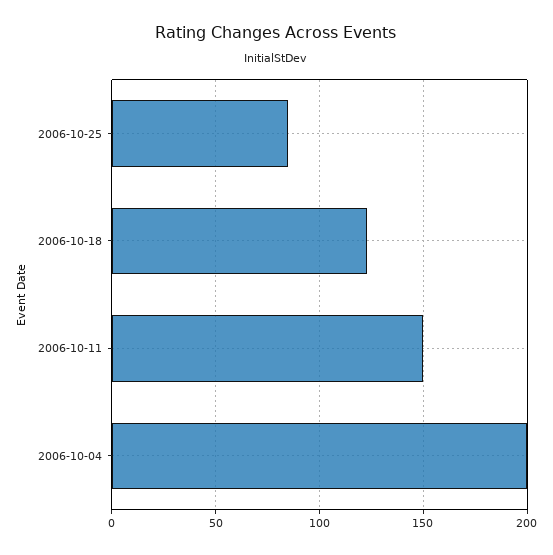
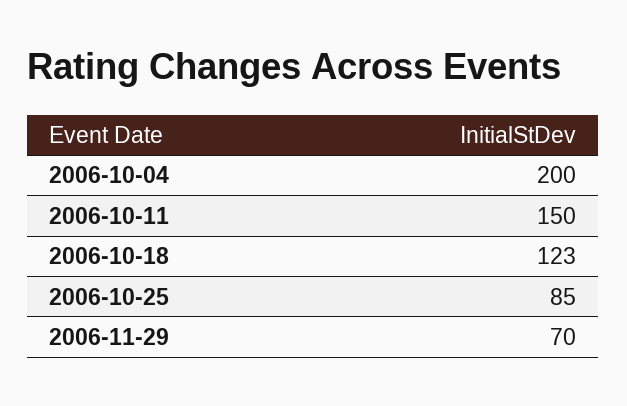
2006-11-29: none -> 70

